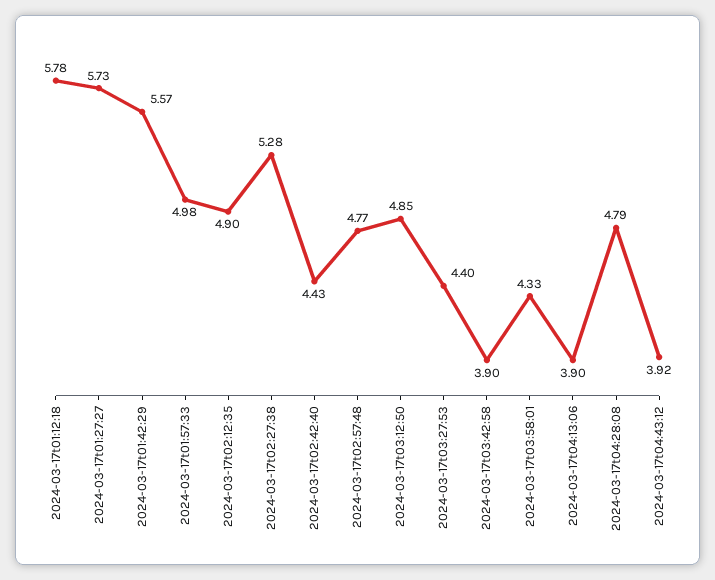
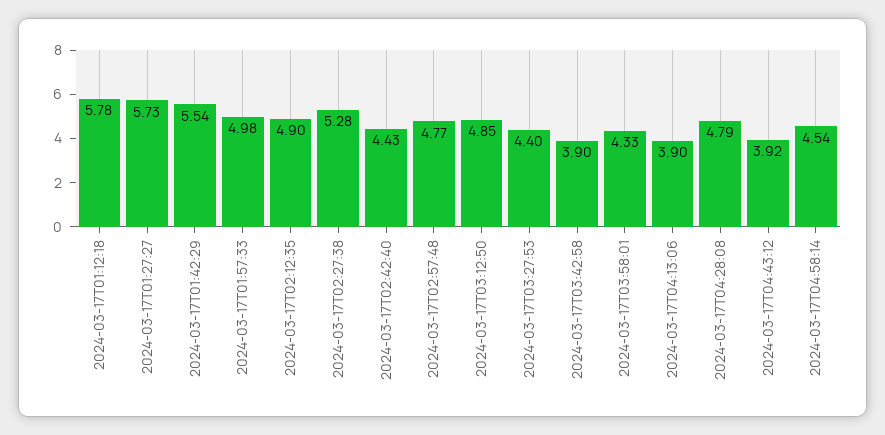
2024-03-17t01:42:29: 5.57 -> 5.54
2024-03-17T04:58:14: none -> 4.54

